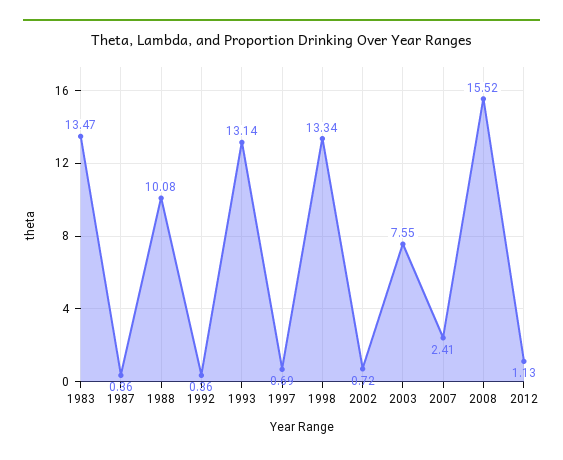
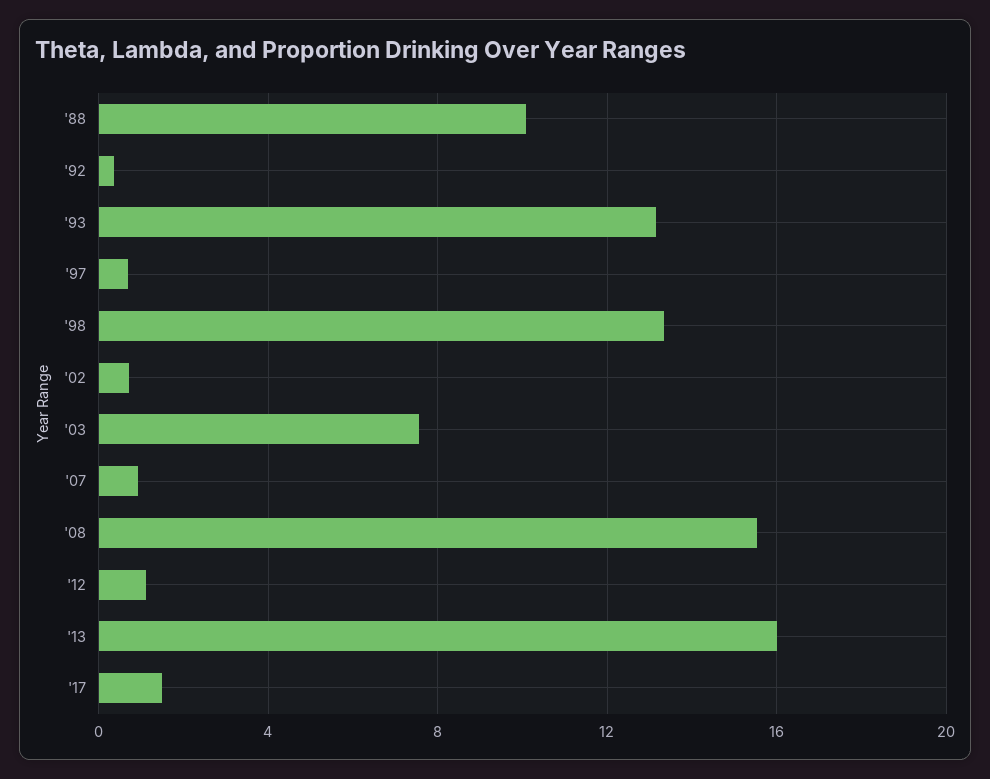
1983: 13.47 -> none
1987: 0.36 -> none
2007: 2.41 -> 1
'13: none -> 16
'17: none -> 1.5

